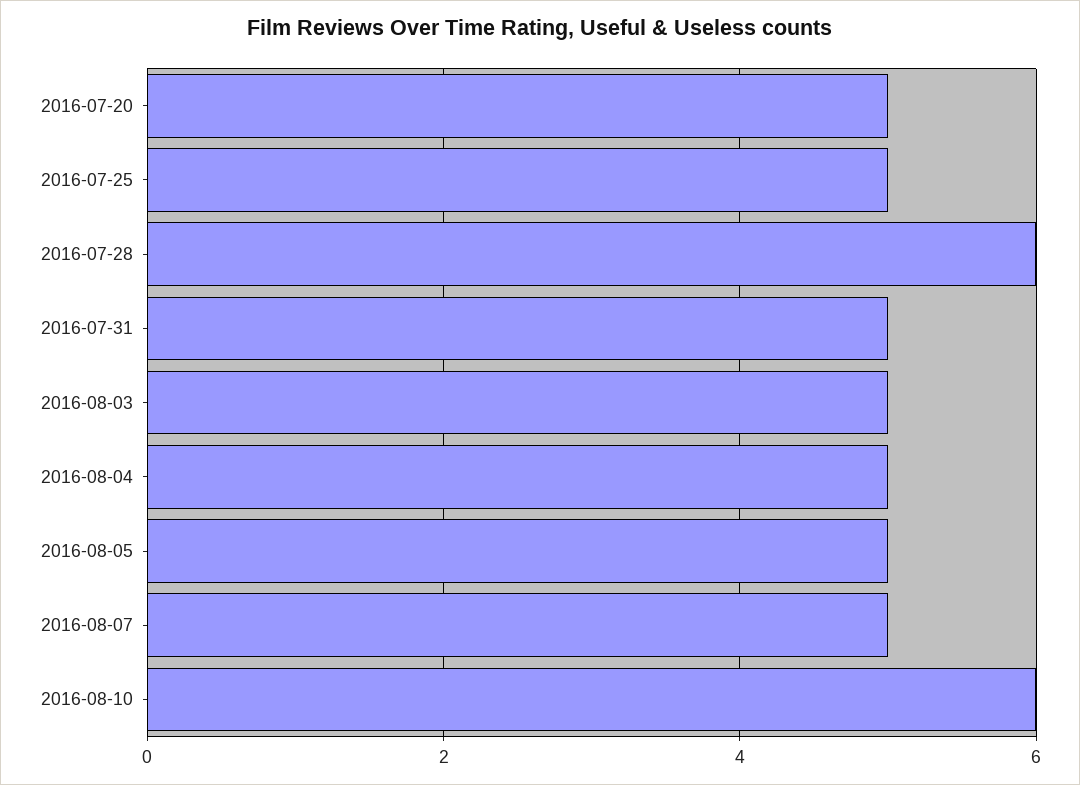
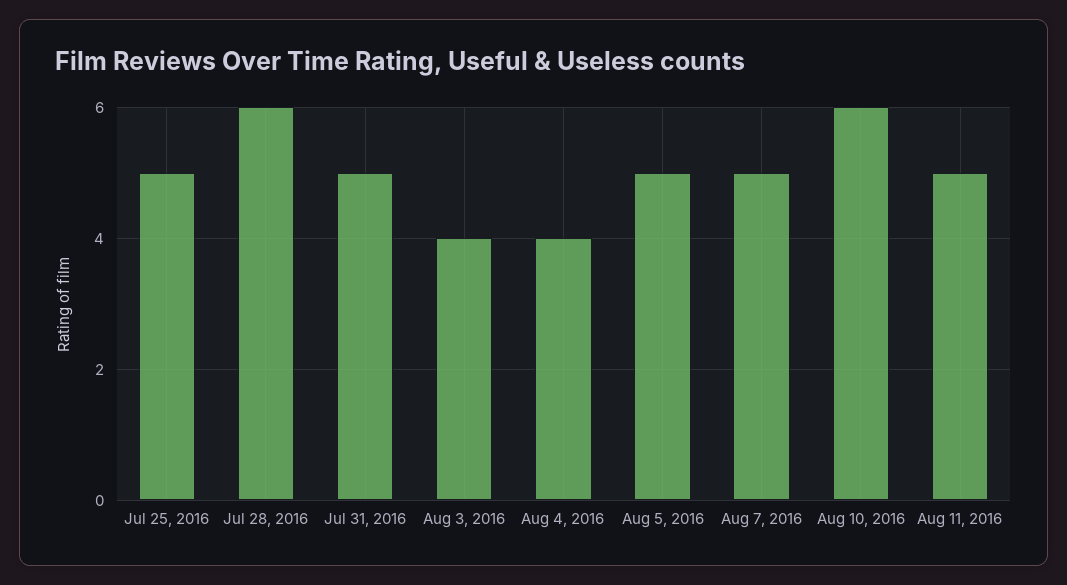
2016-07-20: 5 -> none
2016-08-03: 5 -> 4
2016-08-04: 5 -> 4
Aug 11, 2016: none -> 5

